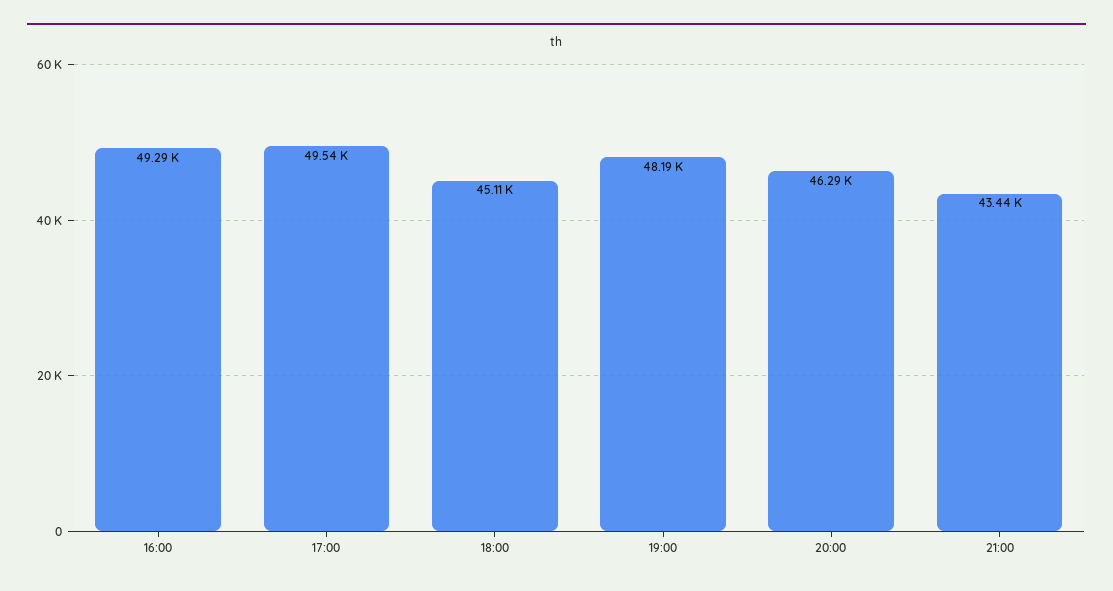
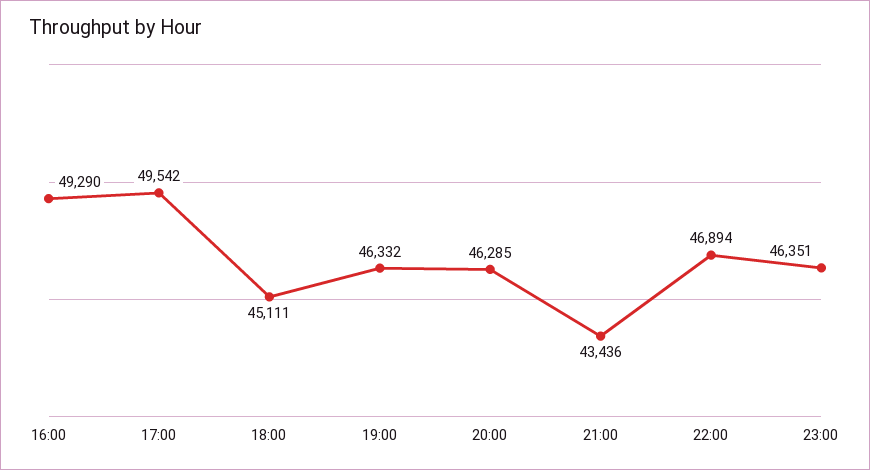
19:00: 48190 -> 46332
22:00: none -> 46894
23:00: none -> 46351

